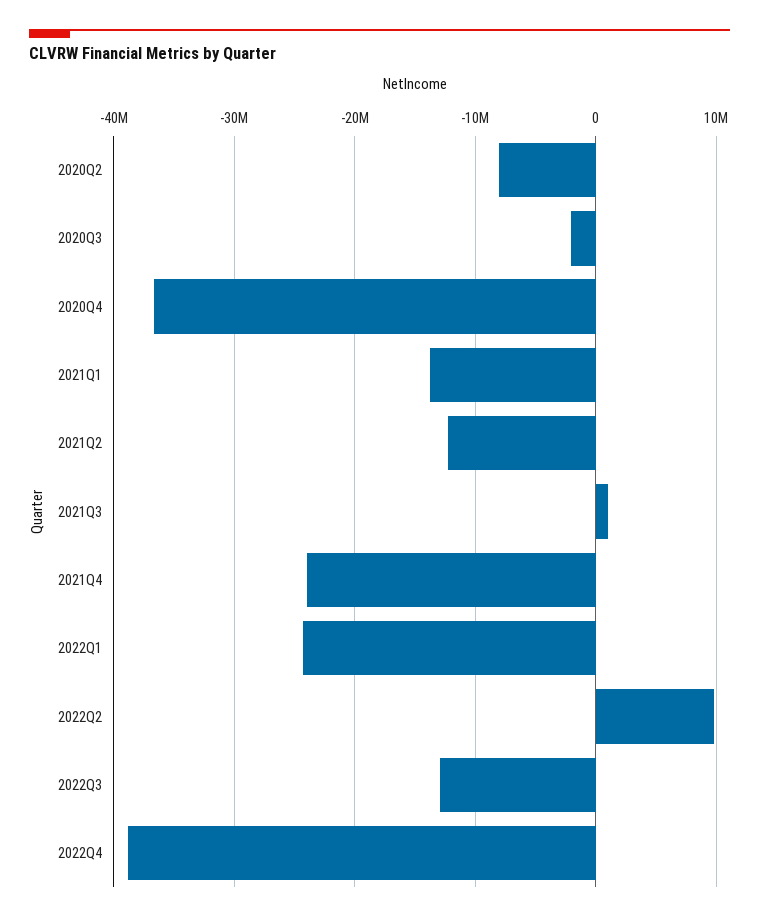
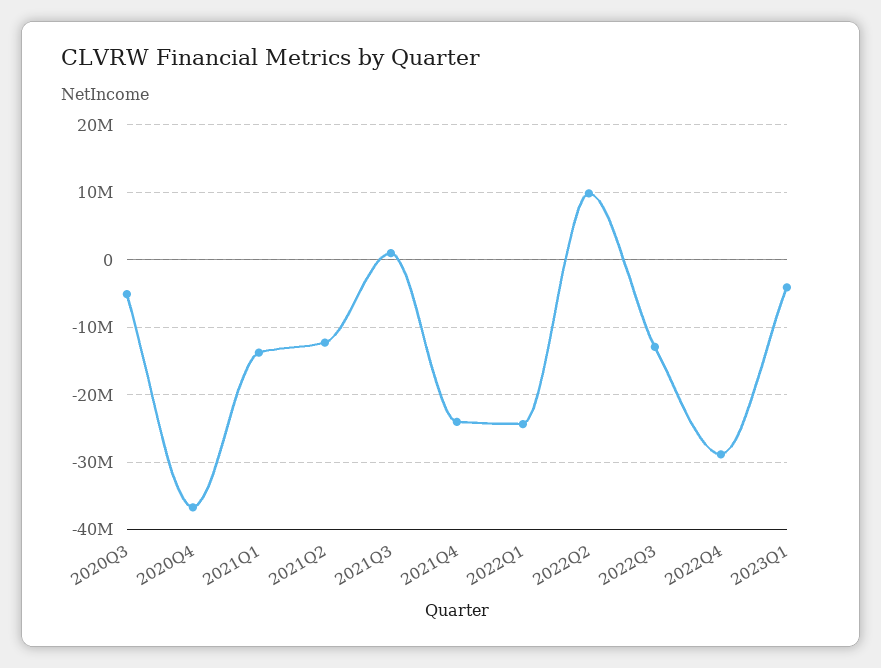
2020Q2: -8000000 -> none
2020Q3: -2000000 -> -5000000
2022Q4: -39000000 -> -29000000
2023Q1: none -> -4000000

